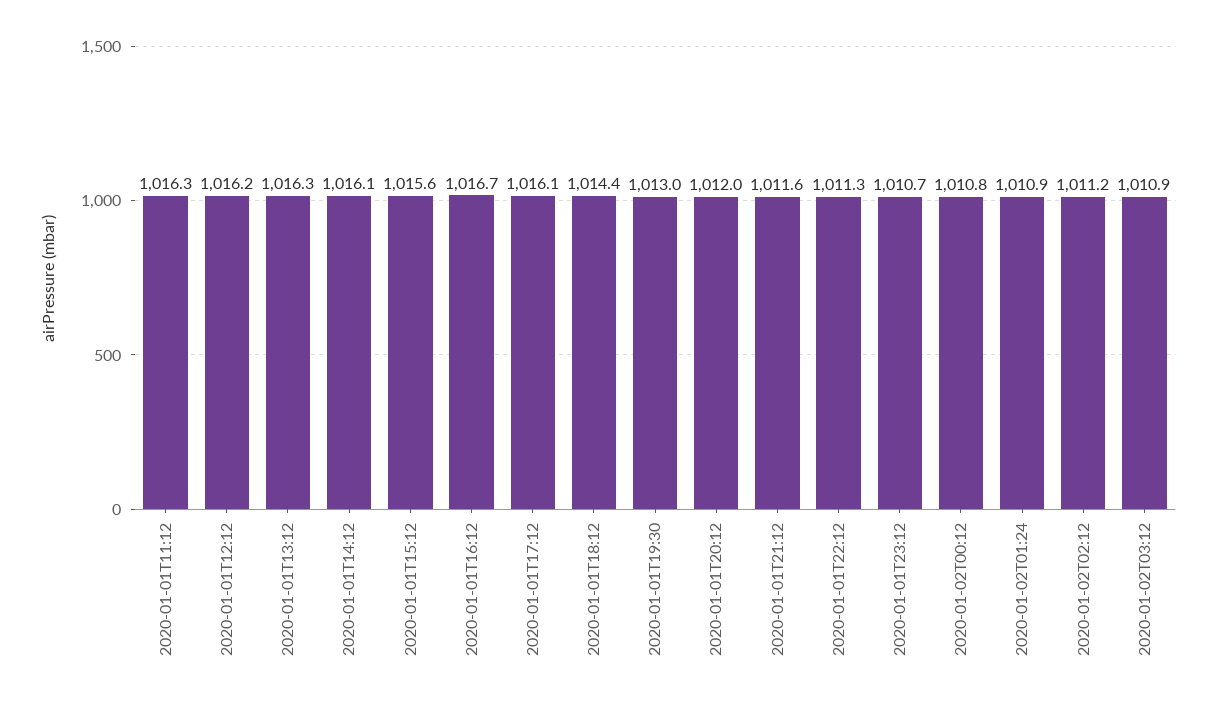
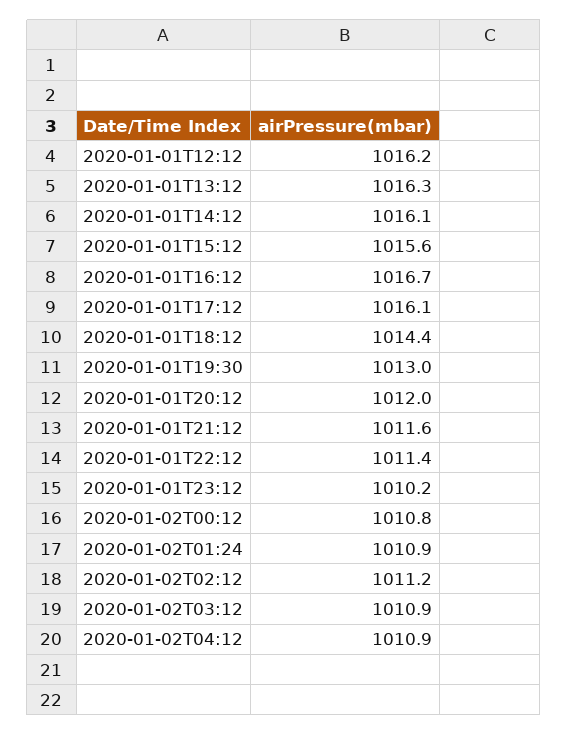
2020-01-01T11:12: 1016.3 -> none
2020-01-01T22:12: 1011.3 -> 1011.4
2020-01-01T23:12: 1010.7 -> 1010.2
2020-01-02T04:12: none -> 1010.9

